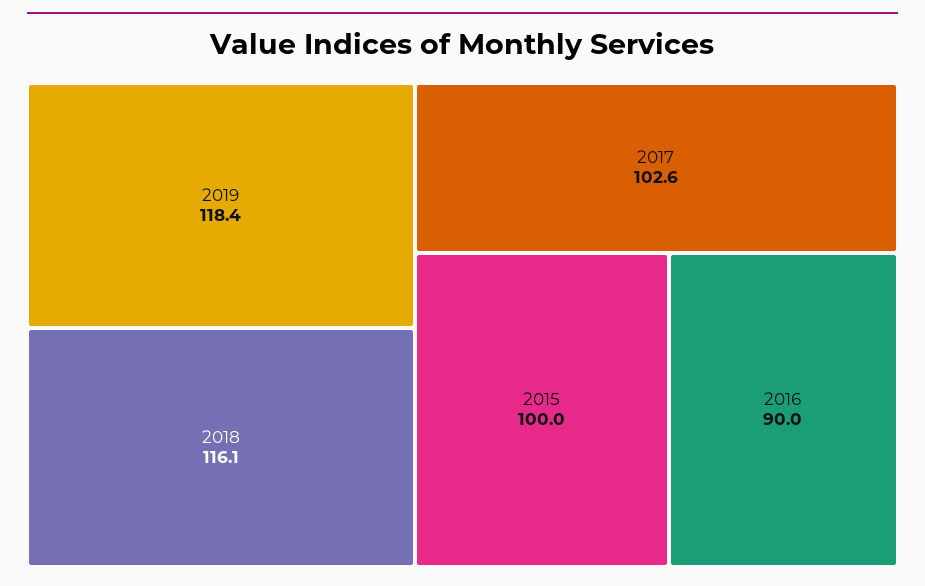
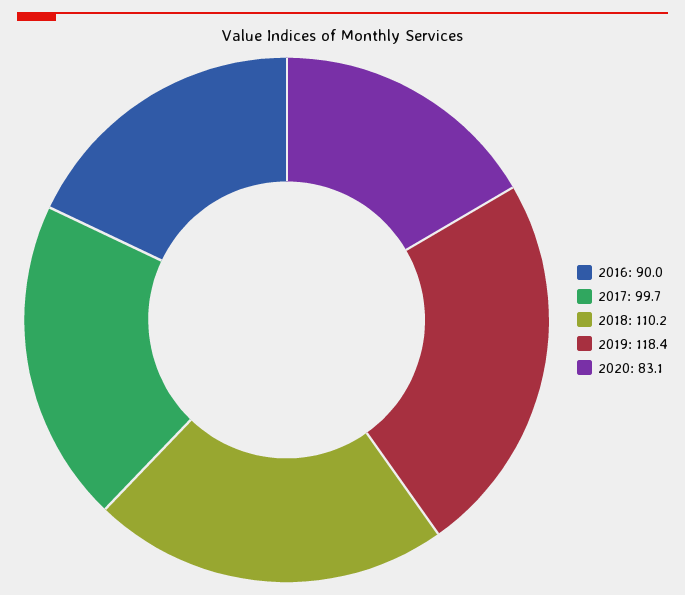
2018: 116.1 -> 110.2
2017: 102.6 -> 99.7
2015: 100 -> none
2020: none -> 83.1

